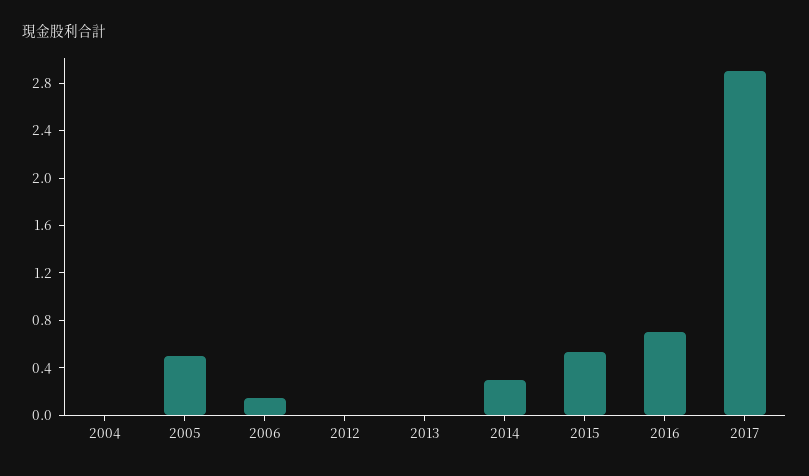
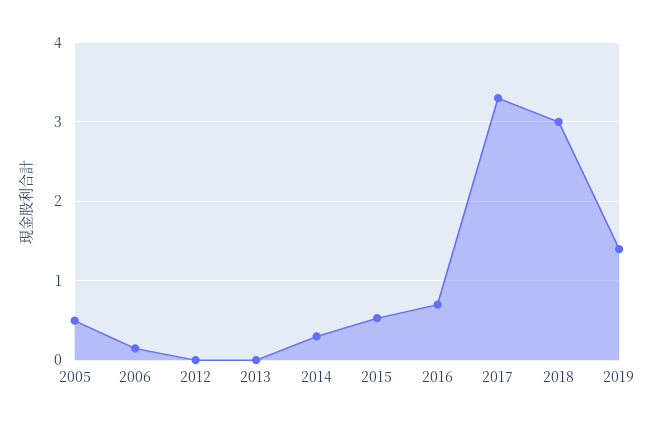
2004: 0 -> none
2017: 2.9 -> 3.3
2018: none -> 3
2019: none -> 1.4

